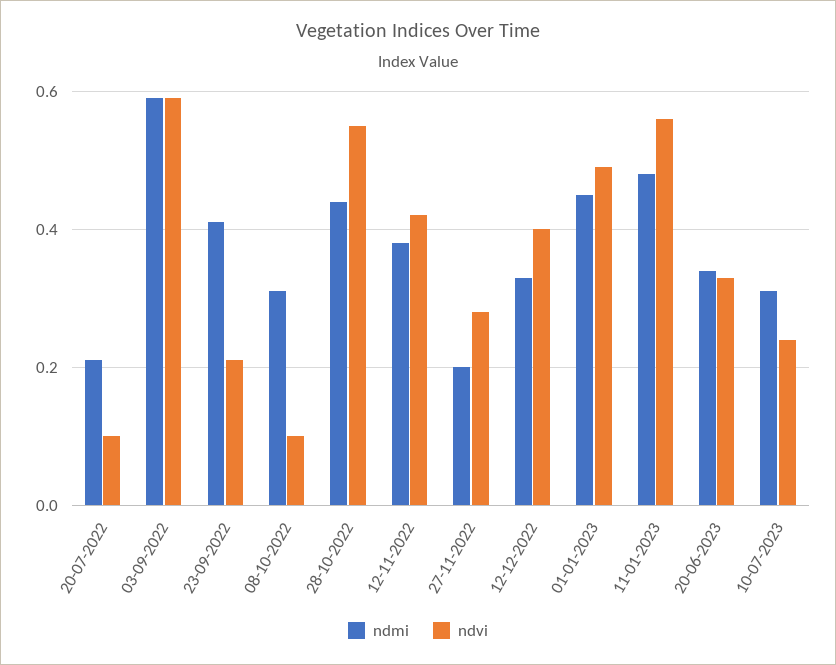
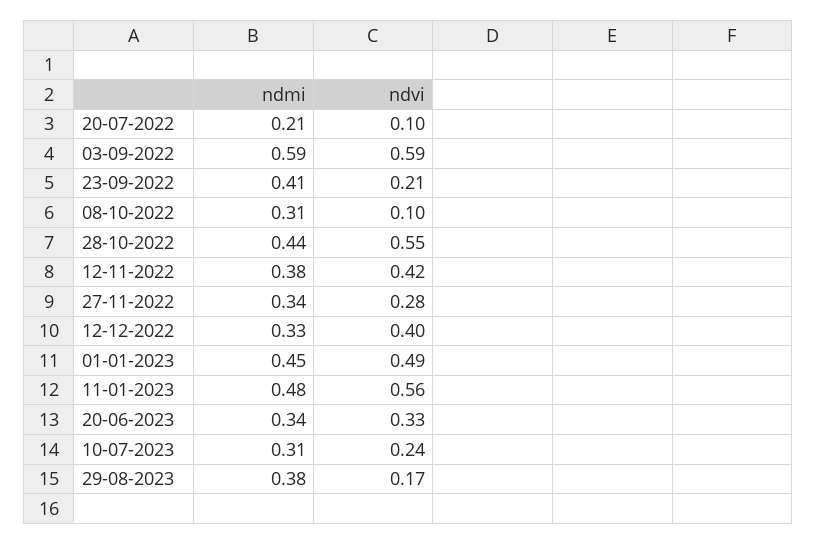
ndmi, 27-11-2022: 0.2 -> 0.34
ndmi, 29-08-2023: none -> 0.38
ndvi, 29-08-2023: none -> 0.17

